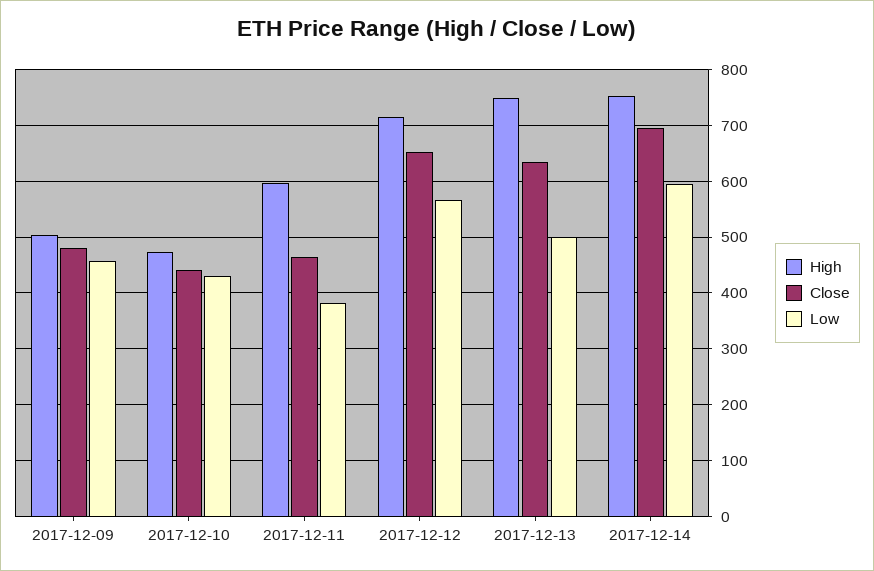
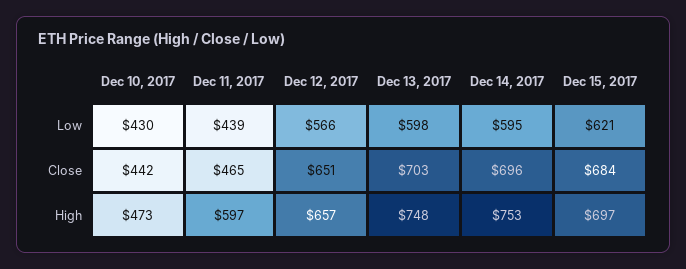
High, 2017-12-09: 500 -> none
Close, 2017-12-09: 480 -> none
Low, 2017-12-09: 460 -> none
Low, 2017-12-11: 380 -> 439
High, 2017-12-12: 720 -> 657
Close, 2017-12-13: 640 -> 703
Low, 2017-12-13: 500 -> 598
Low, Dec 15, 2017: none -> 621
Close, Dec 15, 2017: none -> 684
High, Dec 15, 2017: none -> 697

